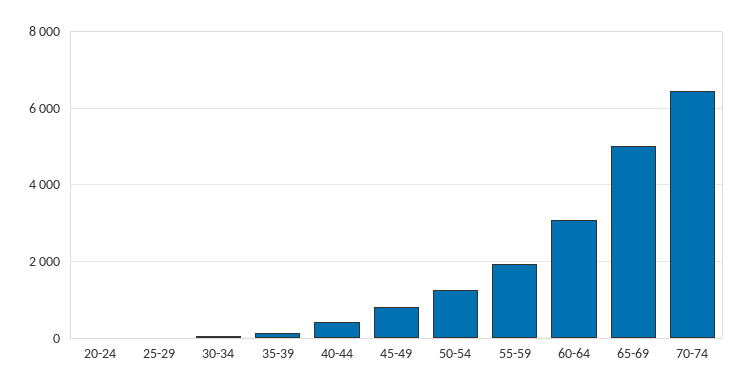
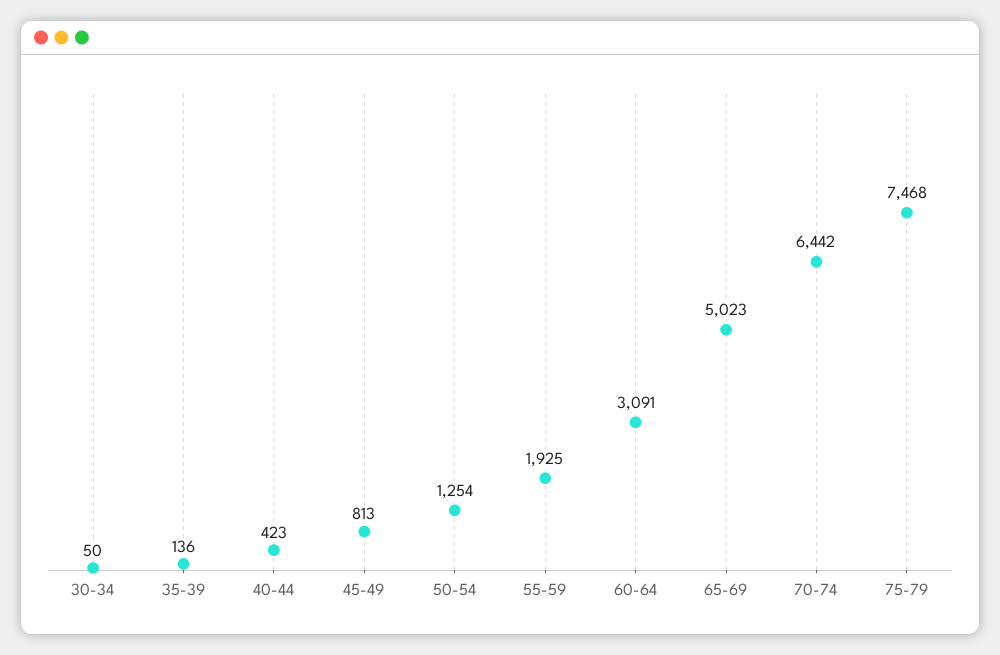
20-24: 0 -> none
25-29: 0 -> none
75-79: none -> 7468

